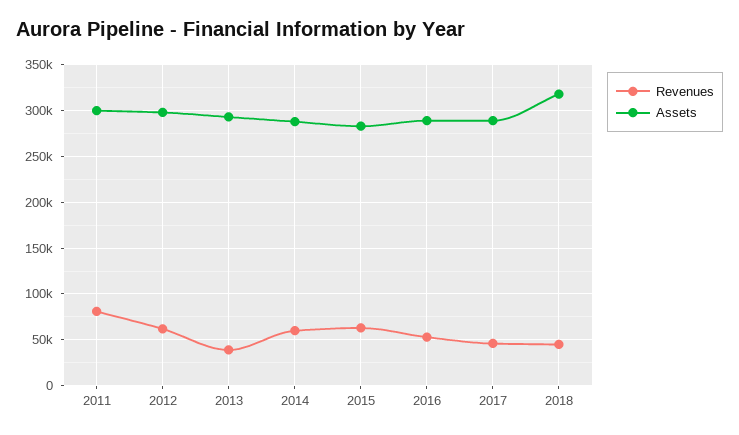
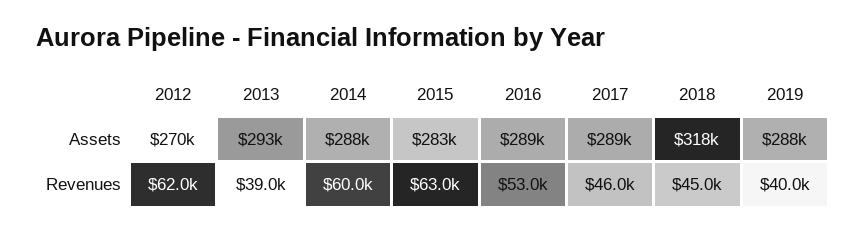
Revenues, 2011: 80000 -> none
Assets, 2011: 300000 -> none
Assets, 2012: 300000 -> 270000
Assets, 2019: none -> 288000
Revenues, 2019: none -> 40000

